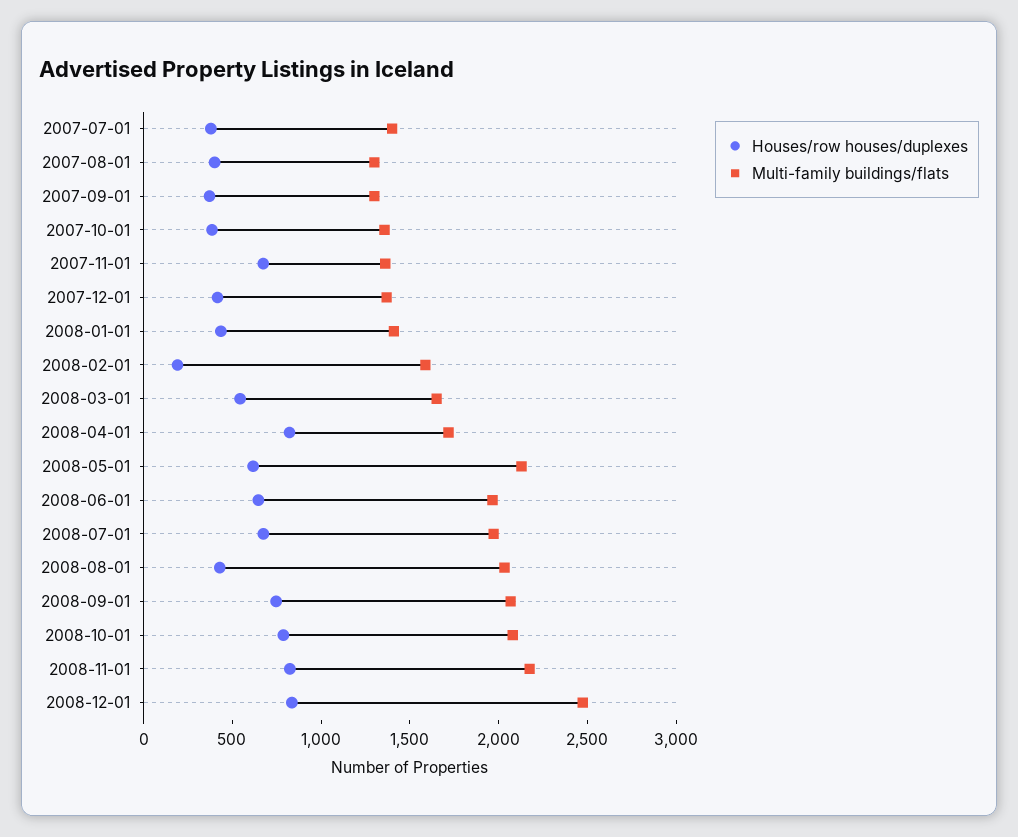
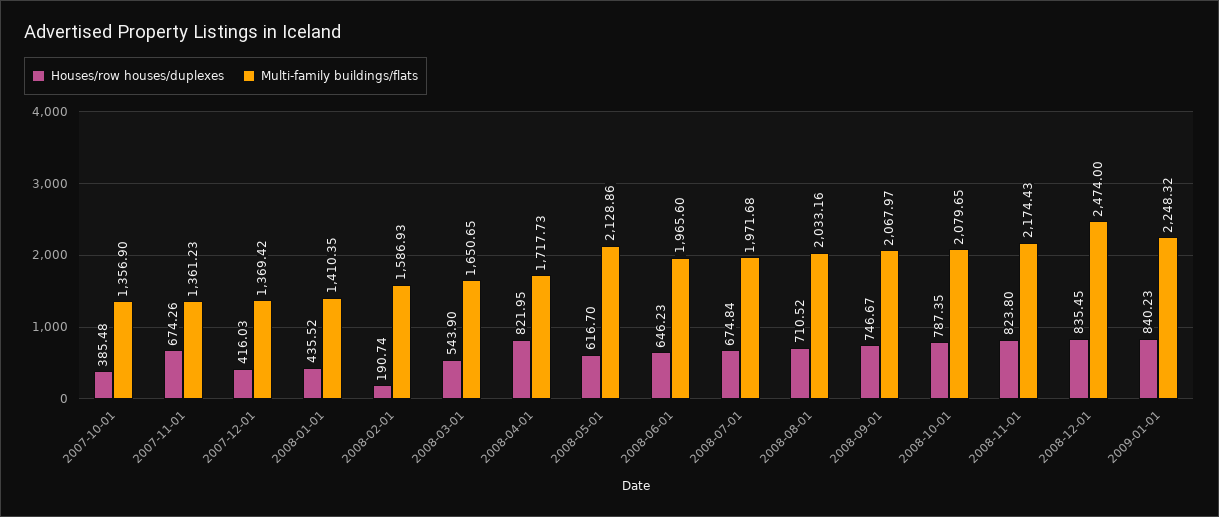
Houses/row houses/duplexes, 2007-07-01: 400 -> none
Multi-family buildings/flats, 2007-07-01: 1400 -> none
Houses/row houses/duplexes, 2007-08-01: 400 -> none
Multi-family buildings/flats, 2007-08-01: 1300 -> none
Houses/row houses/duplexes, 2007-09-01: 400 -> none
Multi-family buildings/flats, 2007-09-01: 1300 -> none
Houses/row houses/duplexes, 2008-08-01: 400 -> 710.52
Houses/row houses/duplexes, 2009-01-01: none -> 840.23
Multi-family buildings/flats, 2009-01-01: none -> 2248.32

